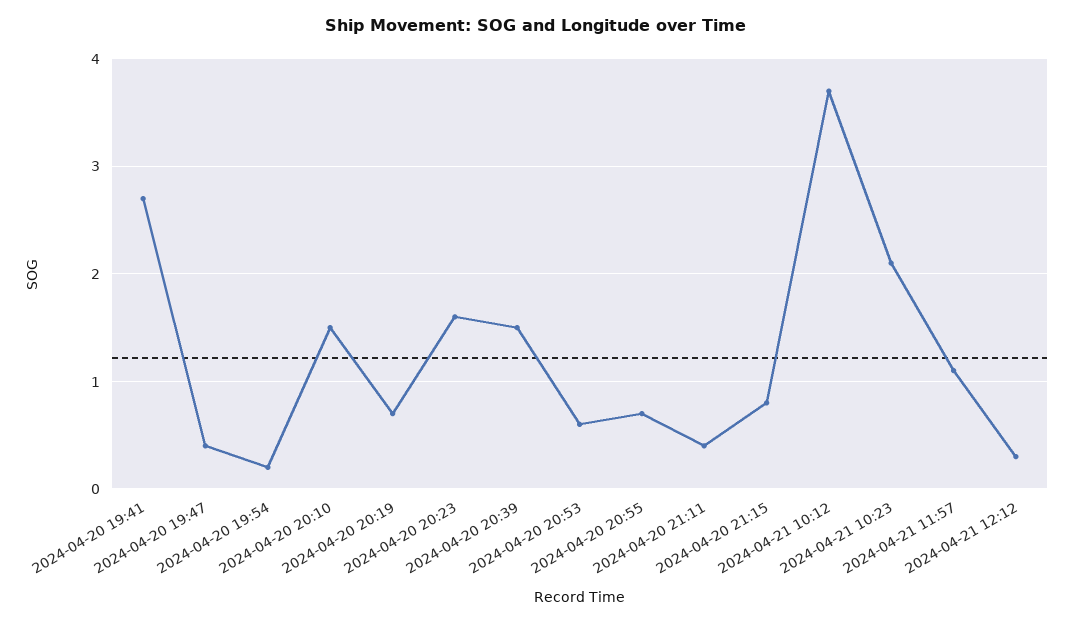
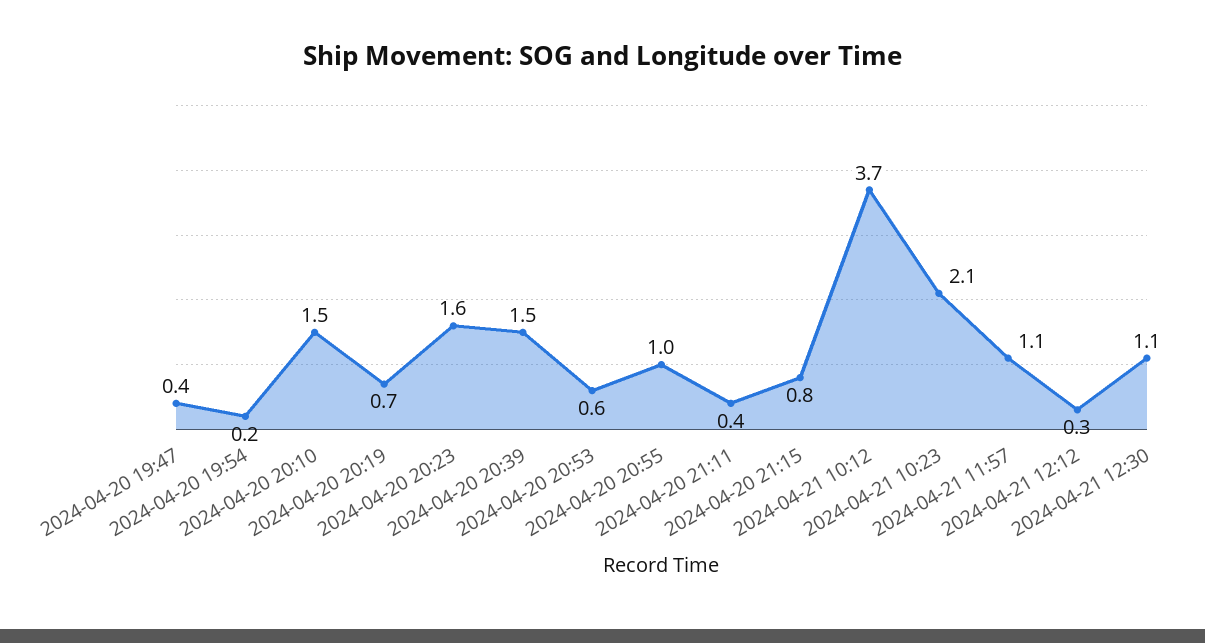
2024-04-20 19:41: 2.7 -> none
2024-04-20 20:55: 0.7 -> 1
2024-04-21 12:30: none -> 1.1

